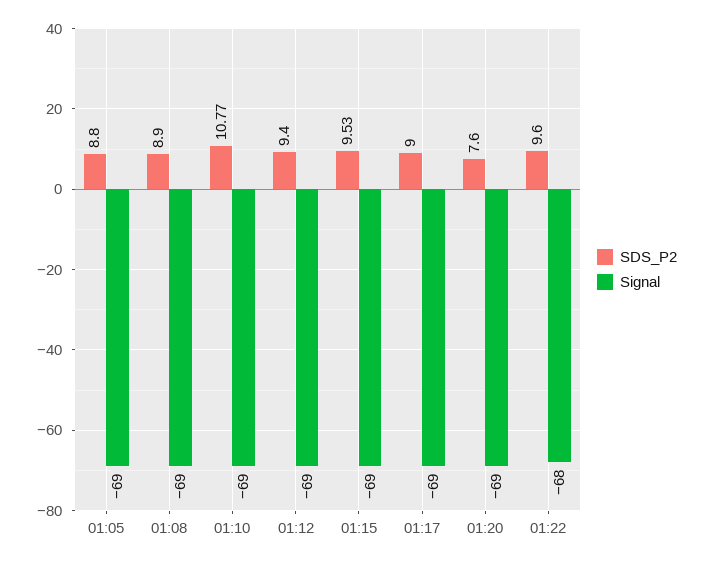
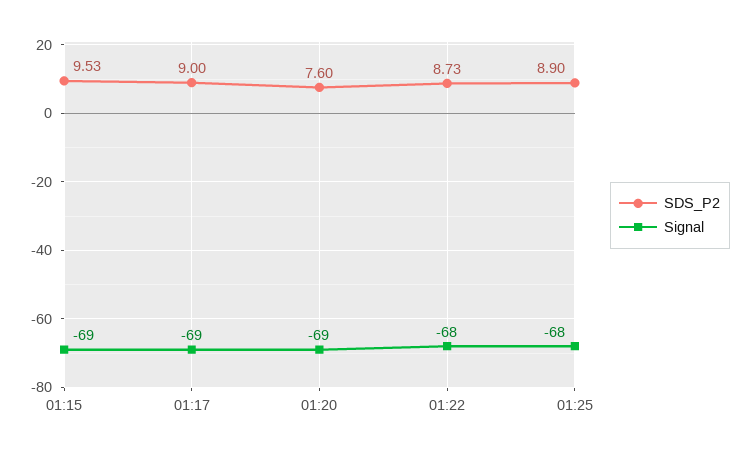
SDS_P2, 01:05: 8.8 -> none
Signal, 01:05: -69 -> none
SDS_P2, 01:08: 8.9 -> none
Signal, 01:08: -69 -> none
SDS_P2, 01:10: 10.77 -> none
Signal, 01:10: -69 -> none
SDS_P2, 01:12: 9.4 -> none
Signal, 01:12: -69 -> none
SDS_P2, 01:22: 9.6 -> 8.73
SDS_P2, 01:25: none -> 8.9
Signal, 01:25: none -> -68

